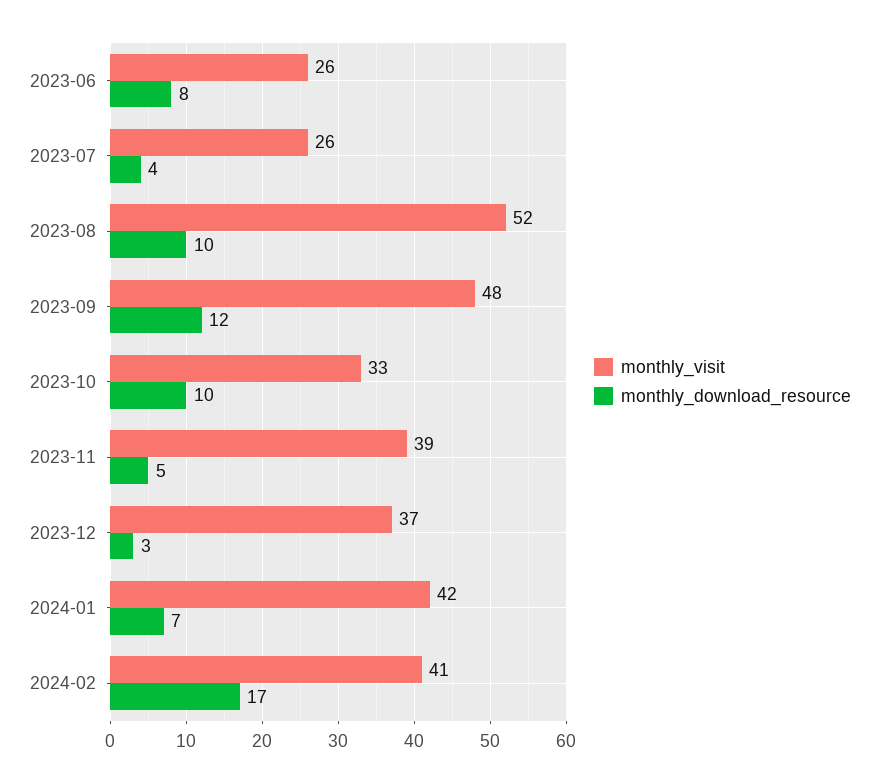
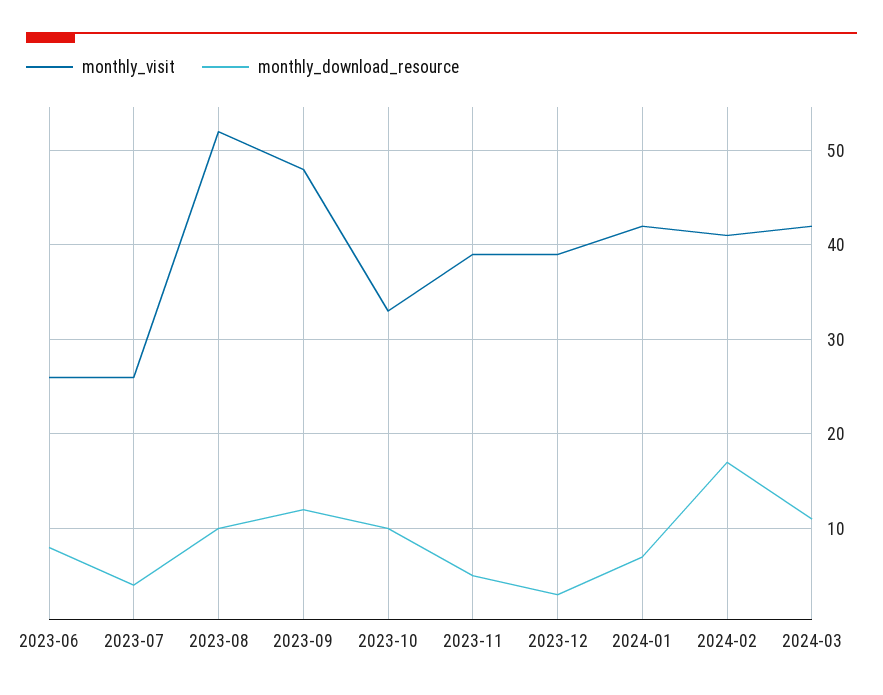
monthly_visit, 2023-12: 37 -> 39
monthly_visit, 2024-03: none -> 42
monthly_download_resource, 2024-03: none -> 11

